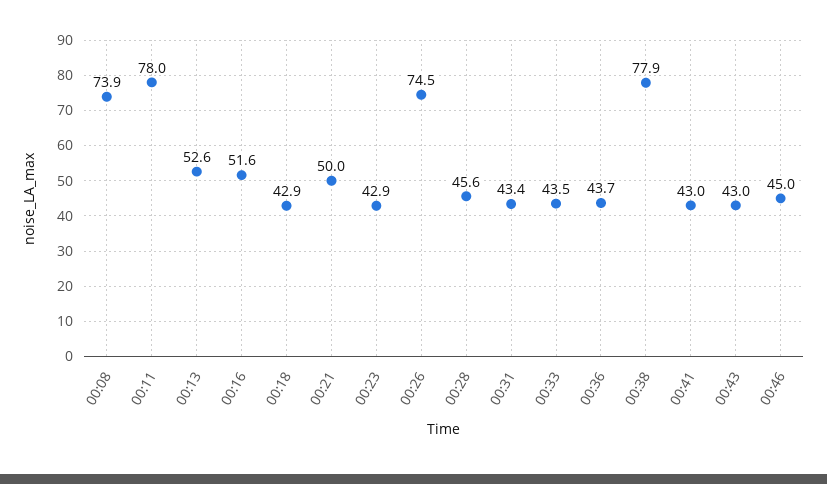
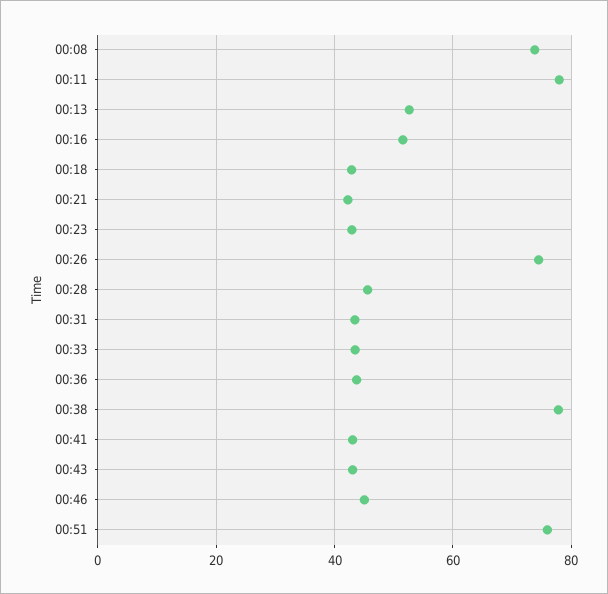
00:21: 50 -> 42
00:51: none -> 76

